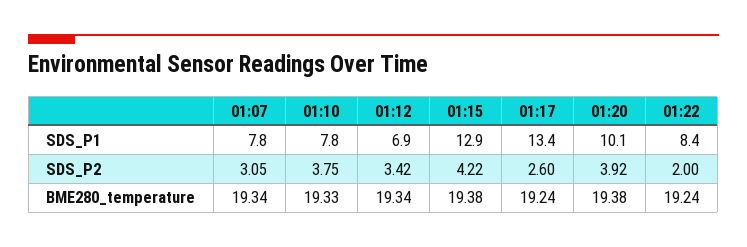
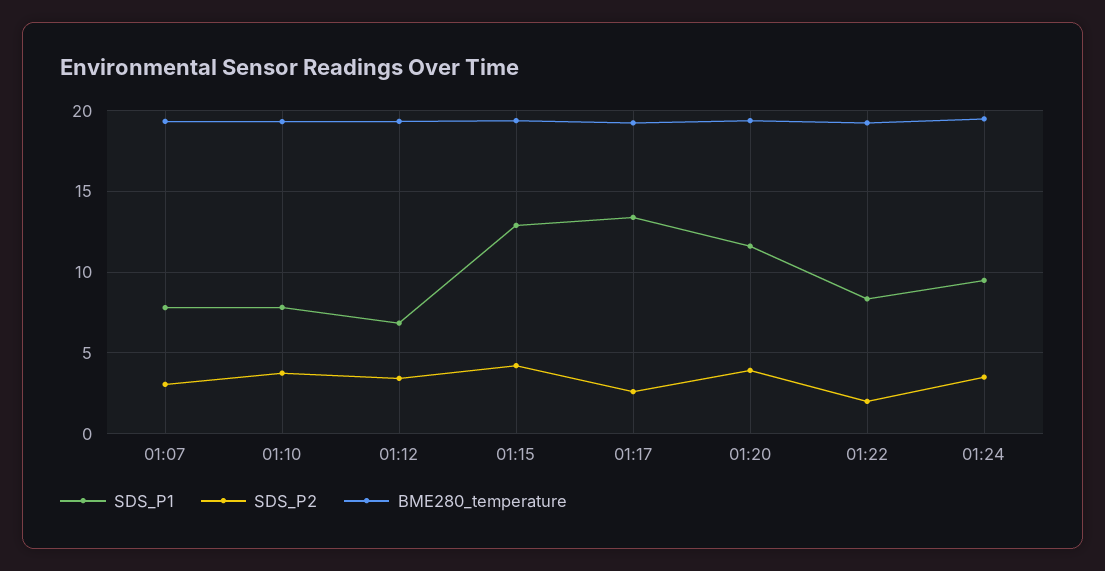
SDS_P1, 01:20: 10.1 -> 11.5
SDS_P1, 01:24: none -> 9.5
SDS_P2, 01:24: none -> 3.5
BME280_temperature, 01:24: none -> 19.5

